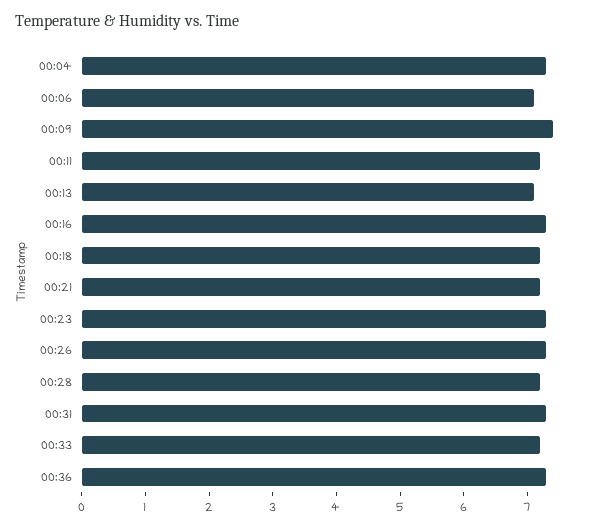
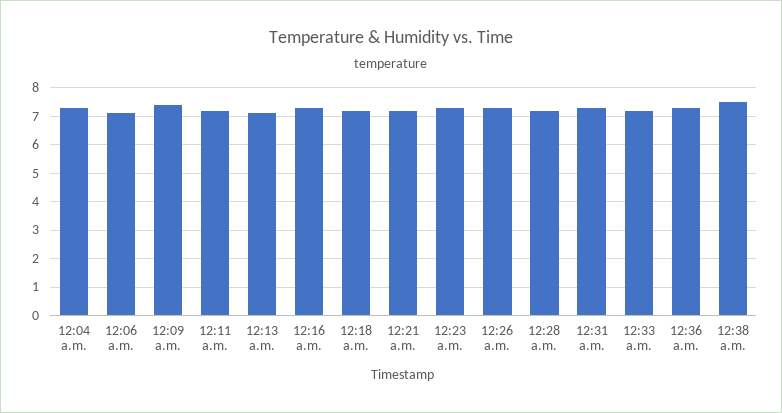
12:38 a.m.: none -> 7.5

